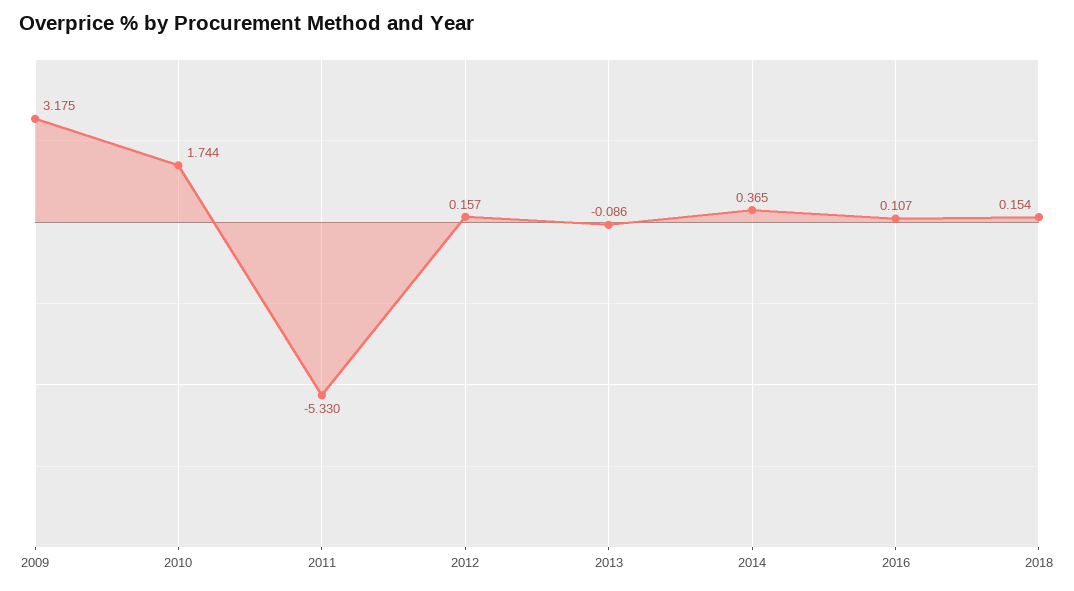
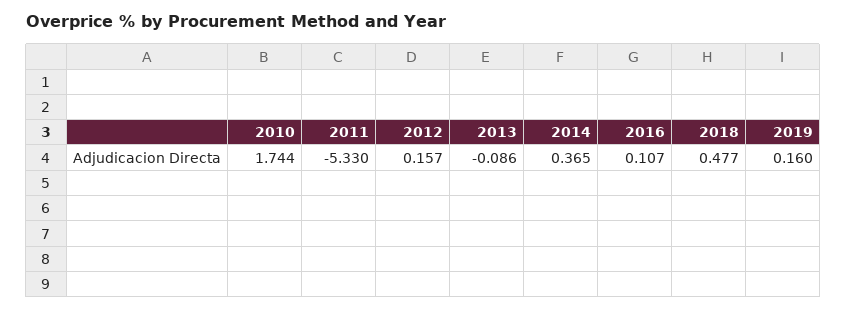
2009: 3.175 -> none
2018: 0.154 -> 0.477
2019: none -> 0.16

